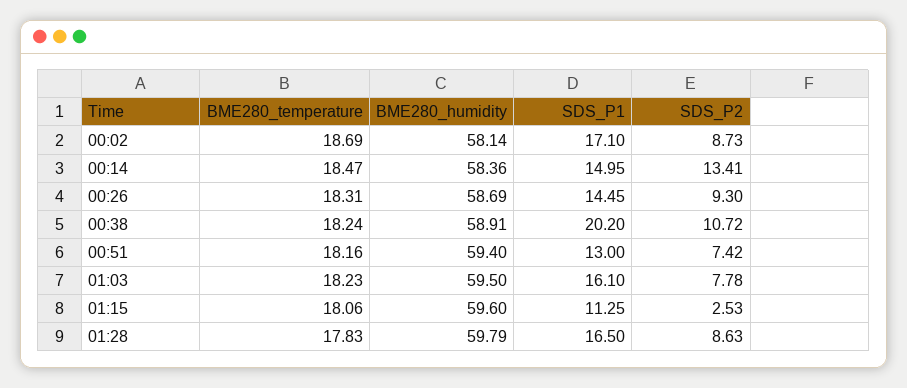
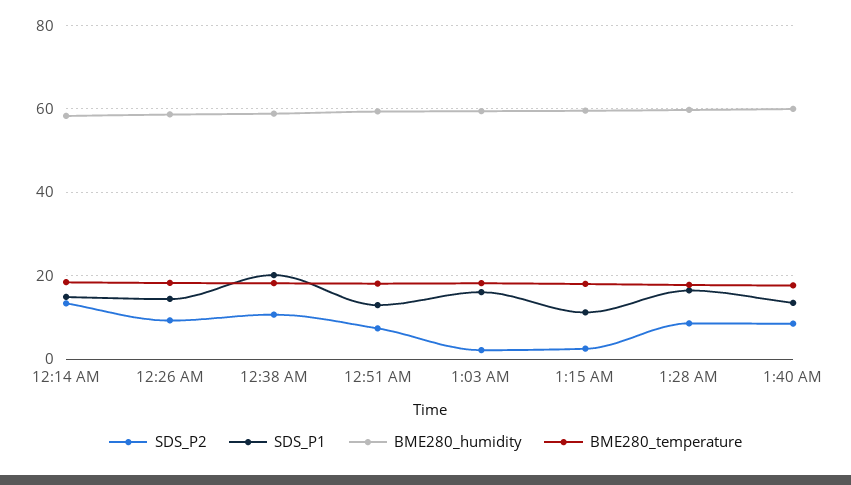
BME280_temperature, 00:02: 18.69 -> none
BME280_humidity, 00:02: 58.14 -> none
SDS_P1, 00:02: 17.1 -> none
SDS_P2, 00:02: 8.73 -> none
SDS_P2, 01:03: 7.78 -> 2
SDS_P2, 1:40 AM: none -> 8
SDS_P1, 1:40 AM: none -> 14
BME280_humidity, 1:40 AM: none -> 60
BME280_temperature, 1:40 AM: none -> 18

